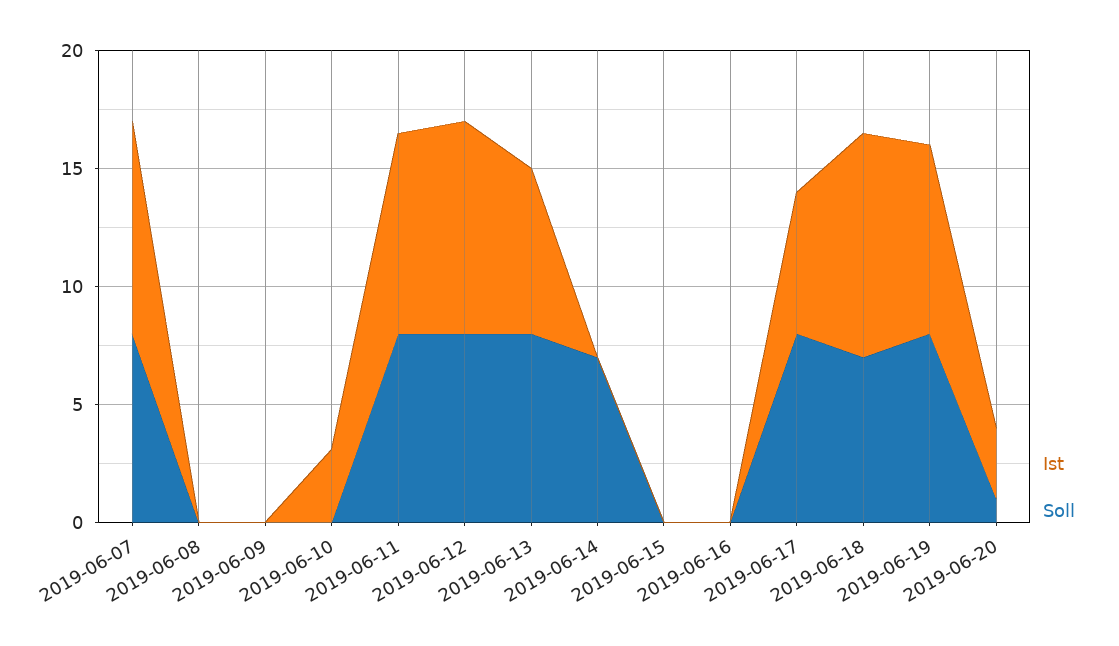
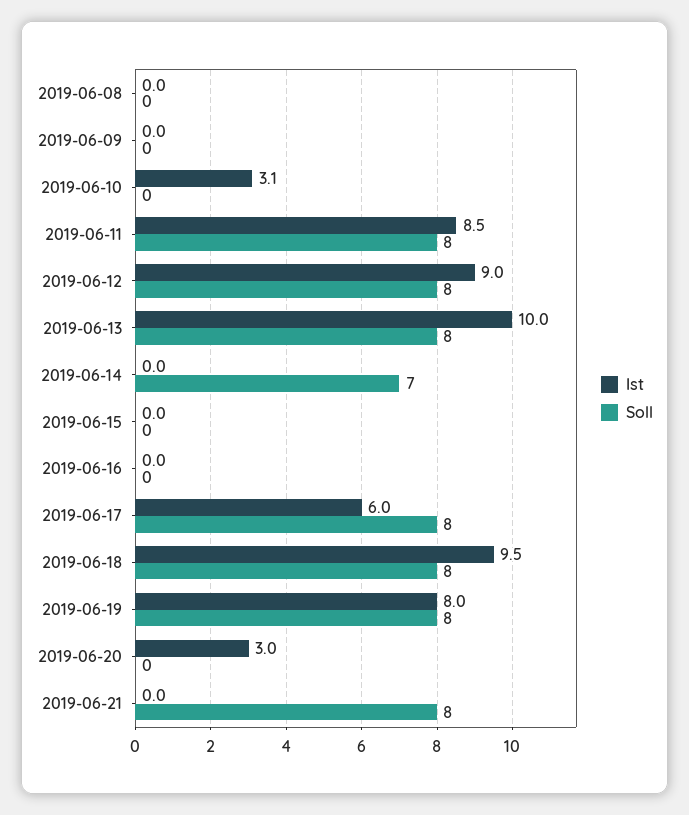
Ist, 2019-06-07: 9 -> none
Soll, 2019-06-07: 8 -> none
Ist, 2019-06-13: 7 -> 10
Soll, 2019-06-18: 7 -> 8
Soll, 2019-06-20: 1 -> 0
Ist, 2019-06-21: none -> 0
Soll, 2019-06-21: none -> 8

